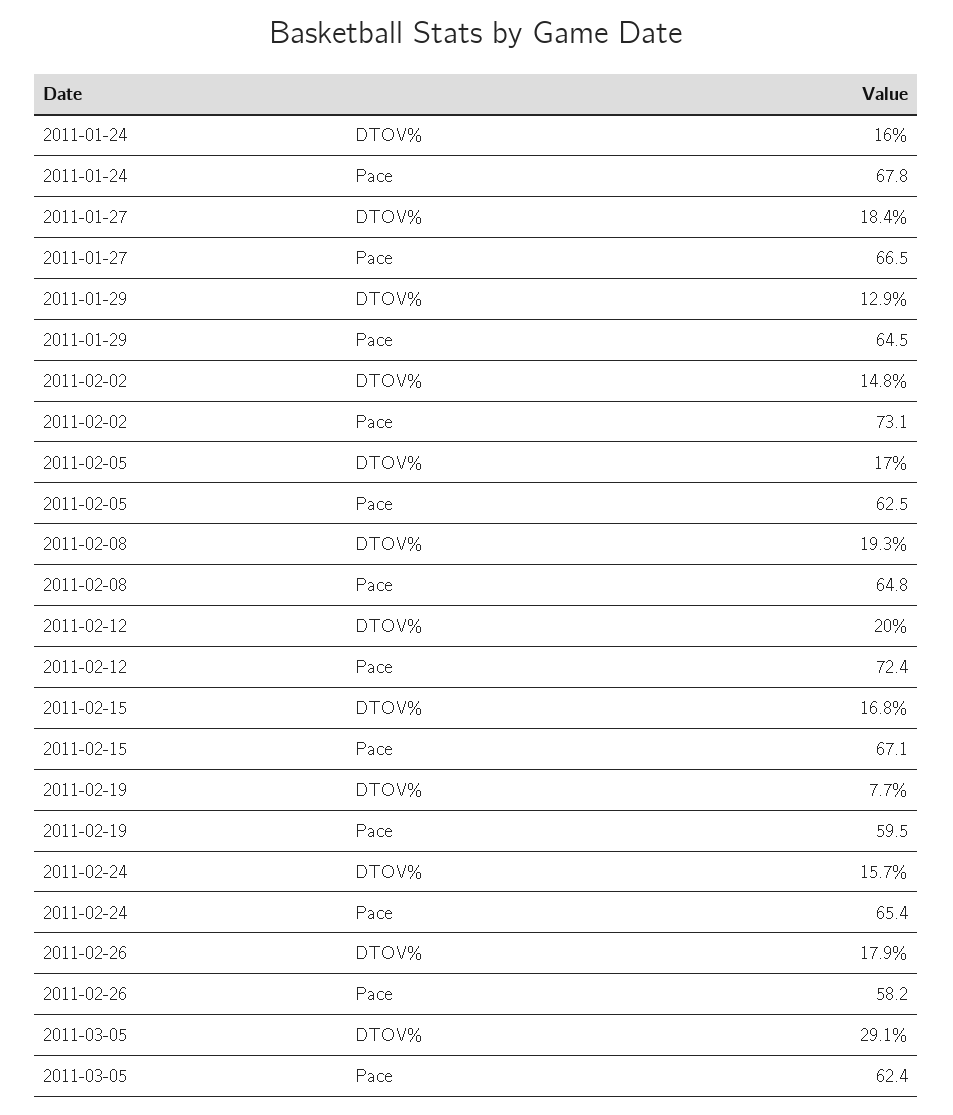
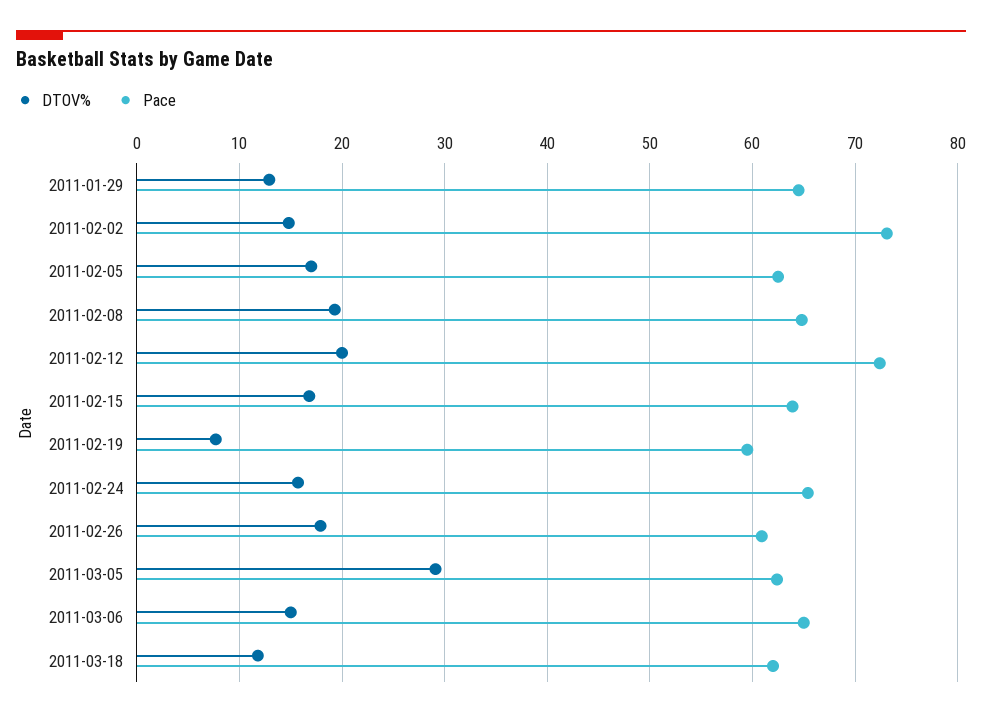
DTOV%, 2011-01-24: 16 -> none
Pace, 2011-01-24: 67.8 -> none
DTOV%, 2011-01-27: 18.4 -> none
Pace, 2011-01-27: 66.5 -> none
Pace, 2011-02-15: 67.1 -> 64
Pace, 2011-02-26: 58.2 -> 61
DTOV%, 2011-03-06: none -> 15
Pace, 2011-03-06: none -> 65
DTOV%, 2011-03-18: none -> 12
Pace, 2011-03-18: none -> 62

